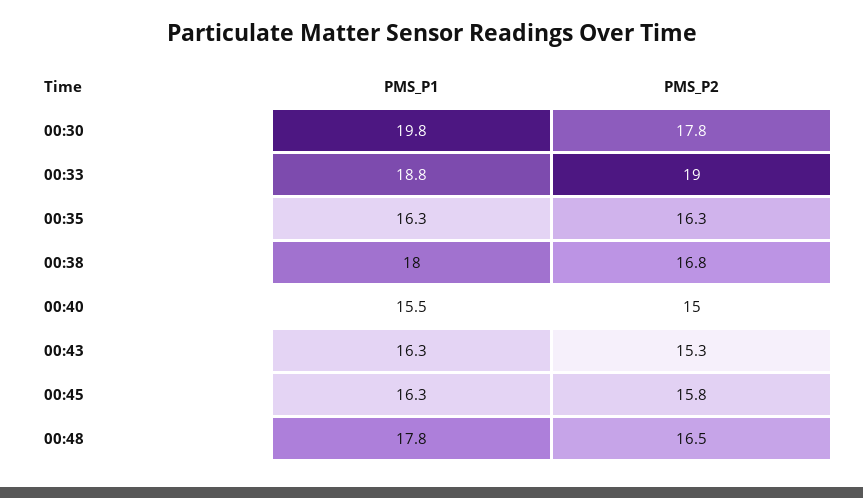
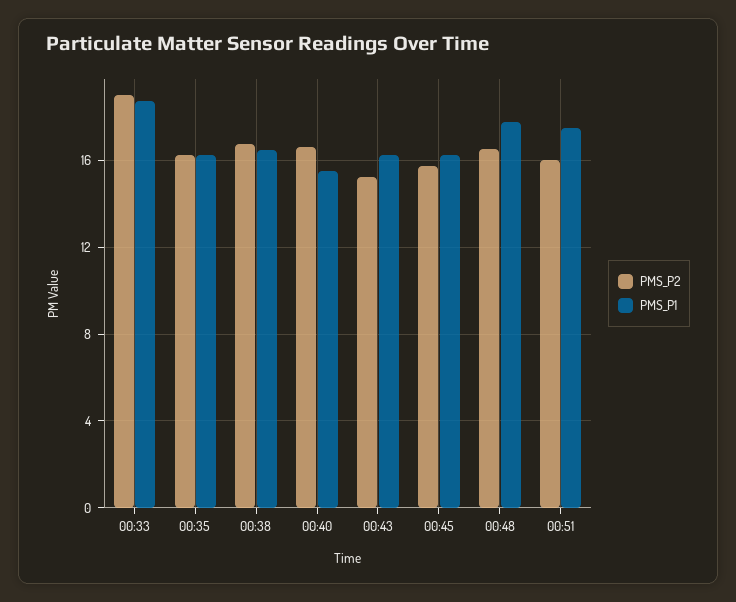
PMS_P1, 00:30: 19.8 -> none
PMS_P2, 00:30: 17.8 -> none
PMS_P1, 00:38: 18 -> 16.5
PMS_P2, 00:40: 15 -> 16.5
PMS_P2, 00:51: none -> 16
PMS_P1, 00:51: none -> 17.5

